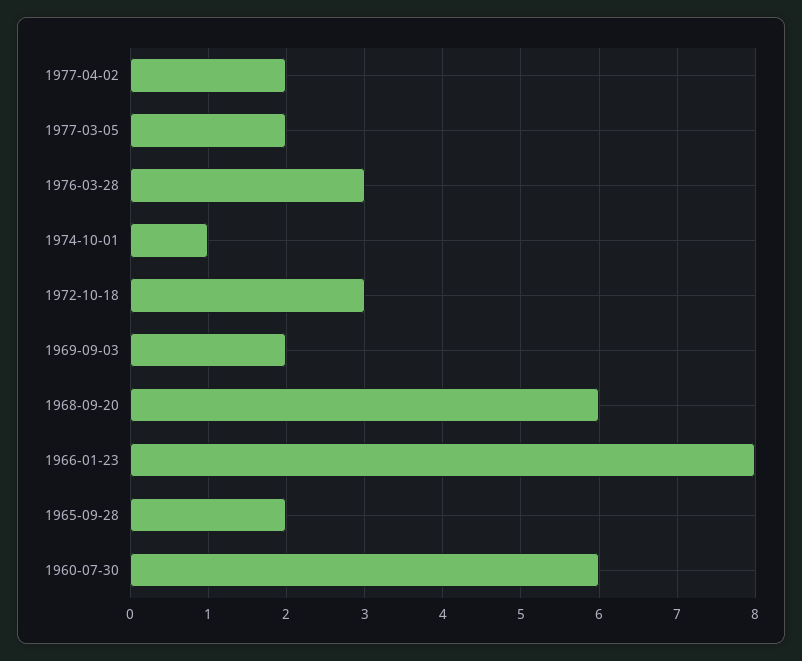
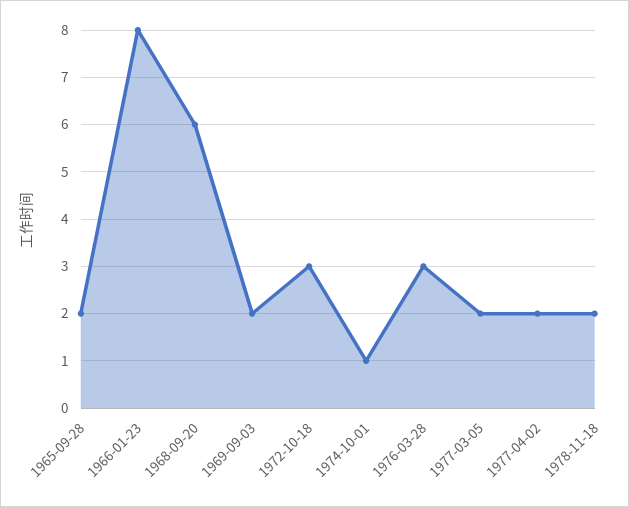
1960-07-30: 6 -> none
1978-11-18: none -> 2

